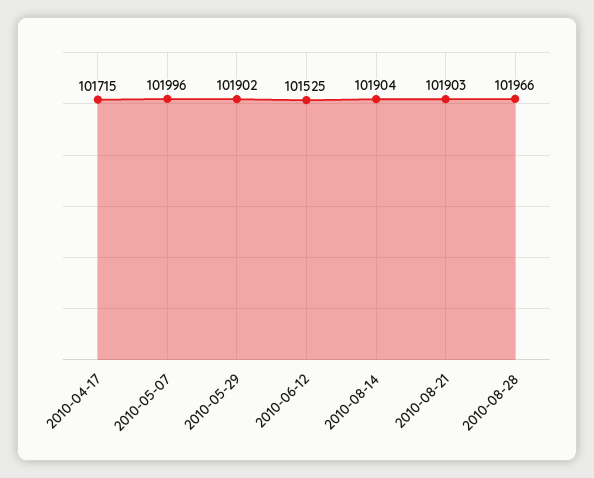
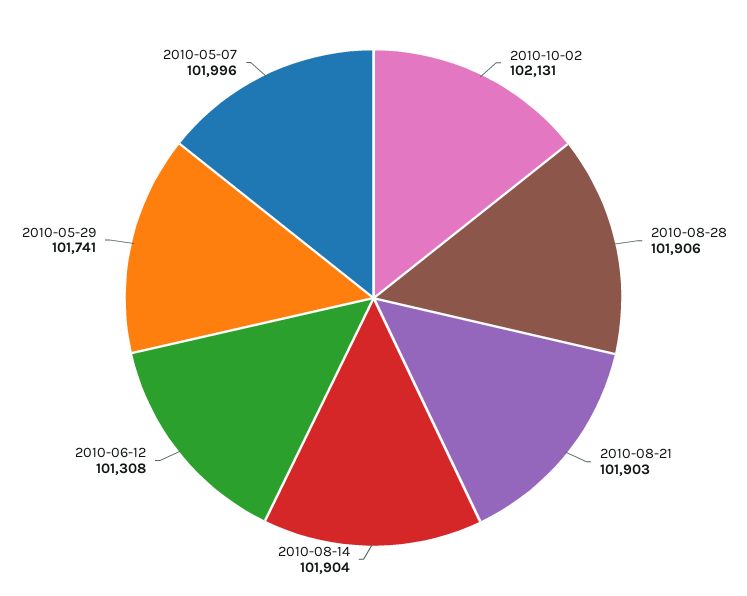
2010-04-17: 101715 -> none
2010-05-29: 101902 -> 101741
2010-06-12: 101525 -> 101308
2010-08-28: 101966 -> 101906
2010-10-02: none -> 102131

